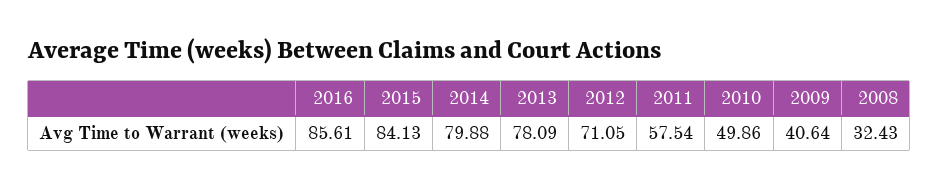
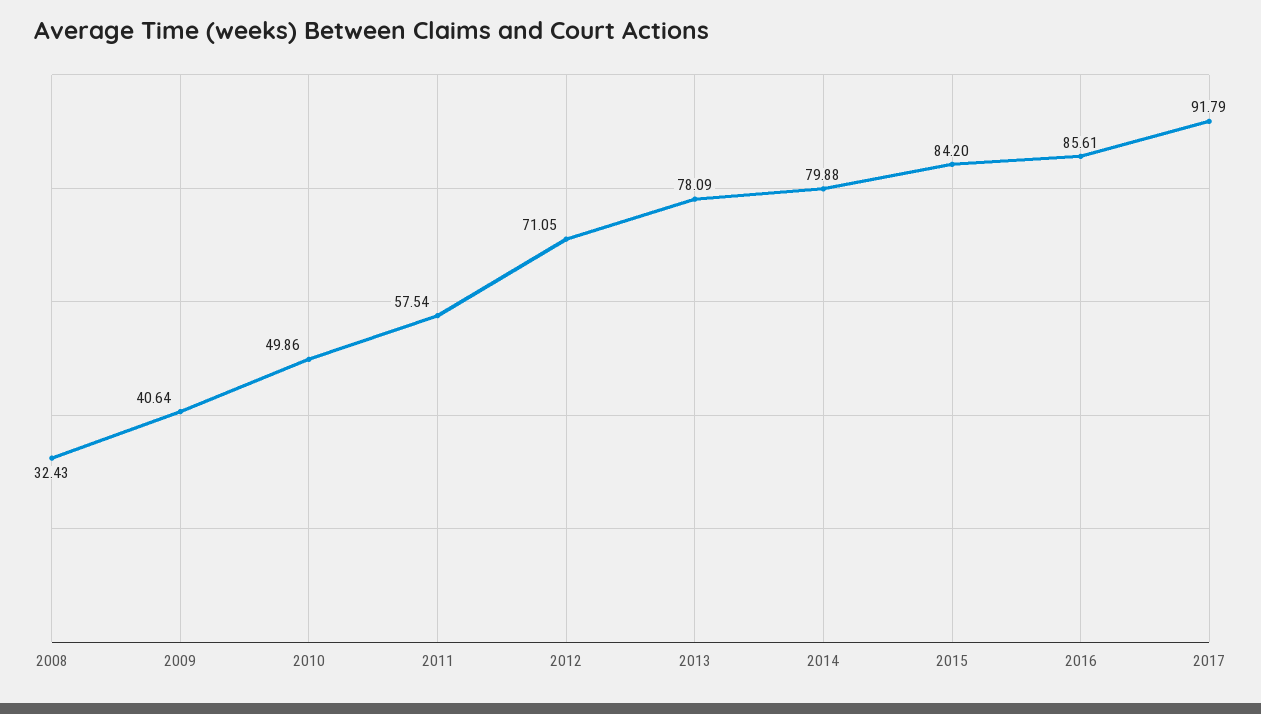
2015: 84.13 -> 84.2
2017: none -> 91.79

